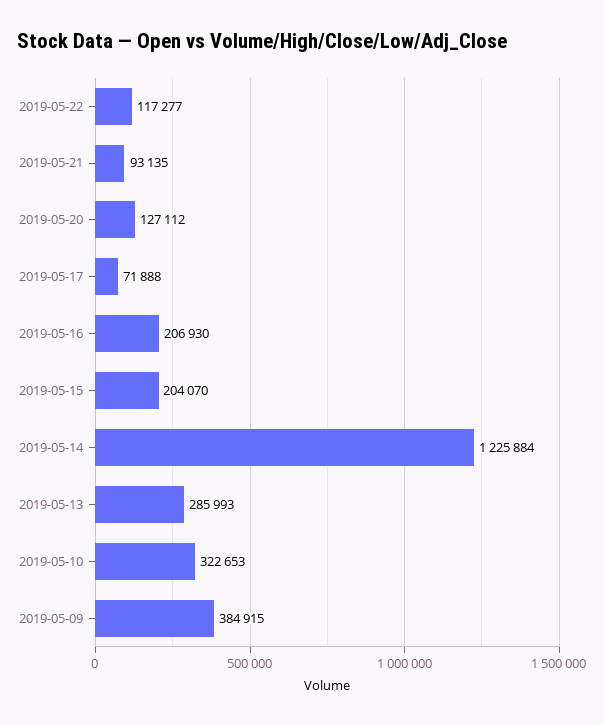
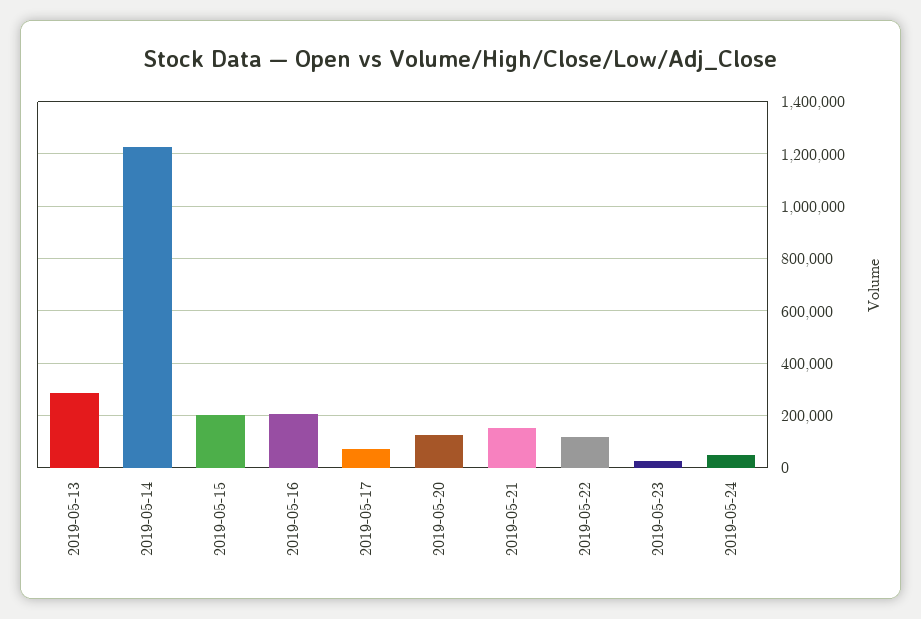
2019-05-21: 93135 -> 150000
2019-05-10: 322653 -> none
2019-05-09: 384915 -> none
2019-05-23: none -> 25000
2019-05-24: none -> 50000

